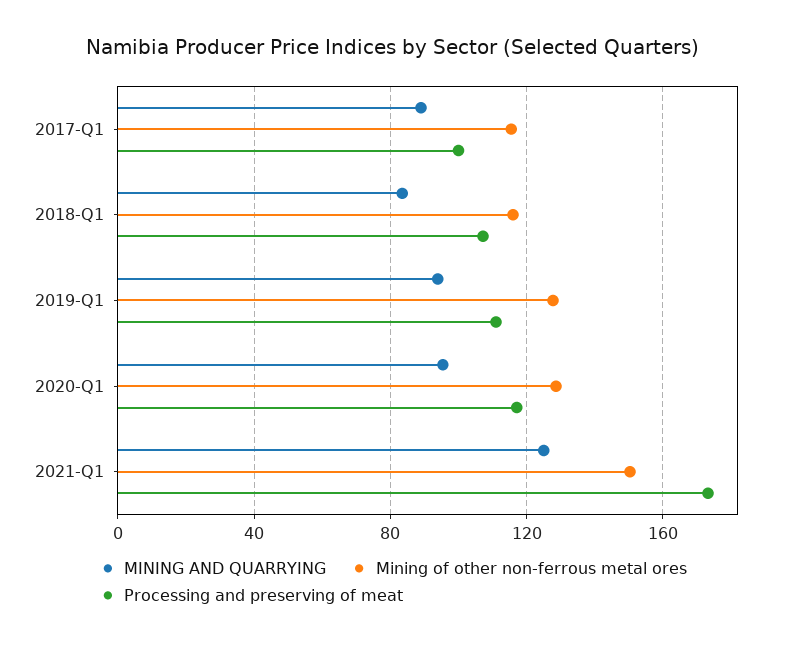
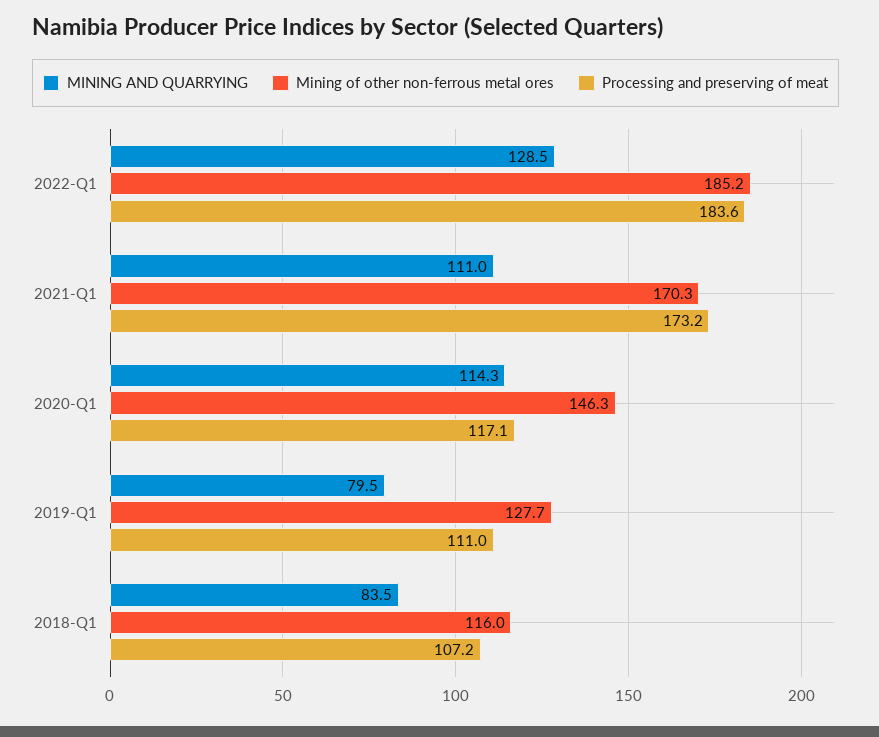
MINING AND QUARRYING, 2017-Q1: 90 -> none
Mining of other non-ferrous metal ores, 2017-Q1: 115 -> none
Processing and preserving of meat, 2017-Q1: 100 -> none
MINING AND QUARRYING, 2019-Q1: 95 -> 79.5
MINING AND QUARRYING, 2020-Q1: 95 -> 114.3
Mining of other non-ferrous metal ores, 2020-Q1: 130 -> 146.3
MINING AND QUARRYING, 2021-Q1: 125 -> 111
Mining of other non-ferrous metal ores, 2021-Q1: 150 -> 170.3
MINING AND QUARRYING, 2022-Q1: none -> 128.5
Mining of other non-ferrous metal ores, 2022-Q1: none -> 185.2
Processing and preserving of meat, 2022-Q1: none -> 183.6

